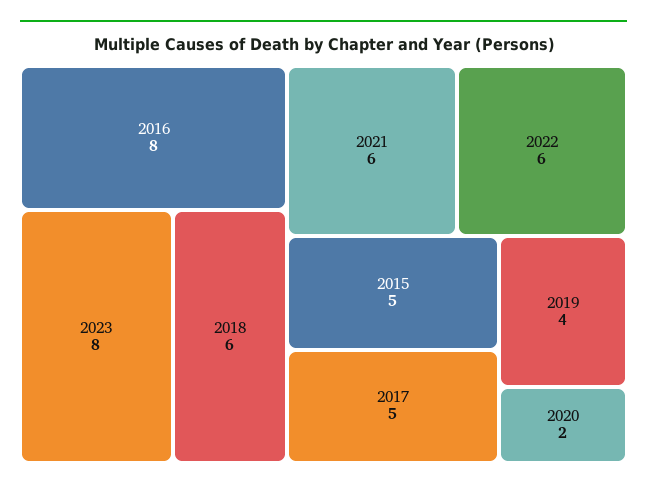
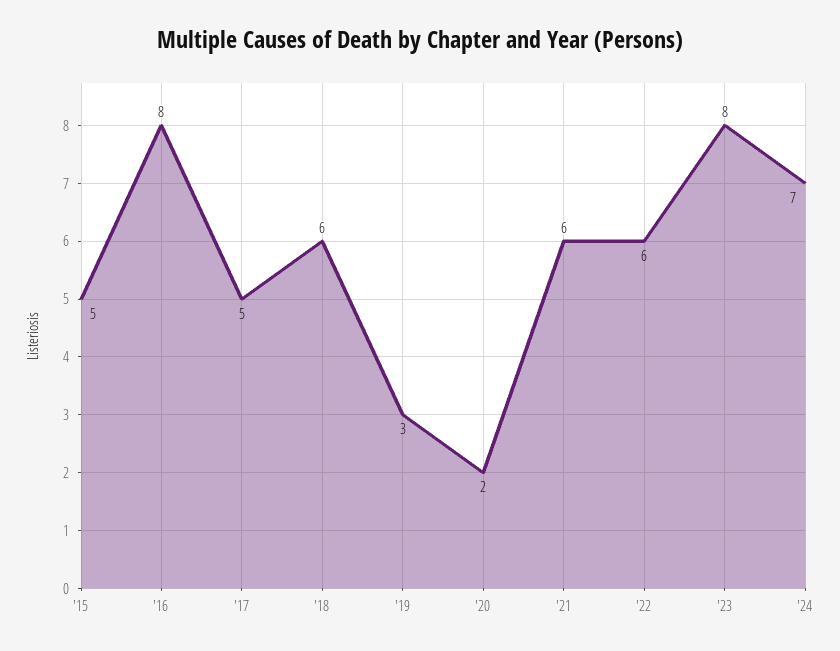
2019: 4 -> 3
'24: none -> 7

